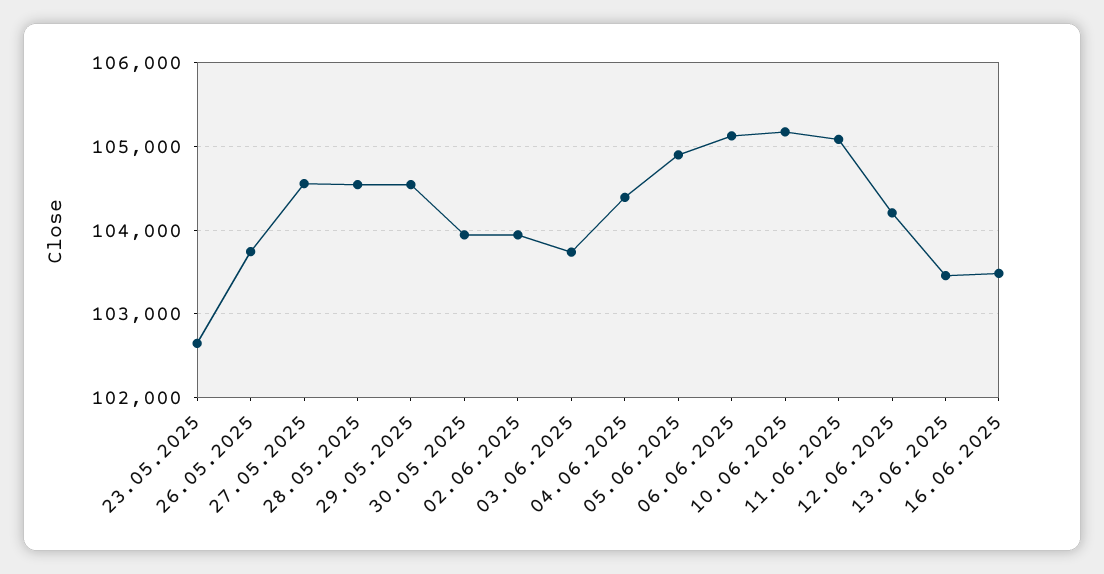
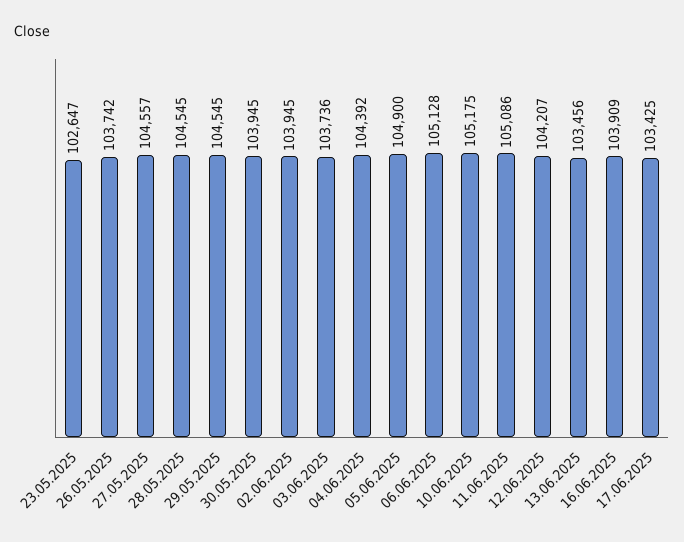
16.06.2025: 103500 -> 103909
17.06.2025: none -> 103425

